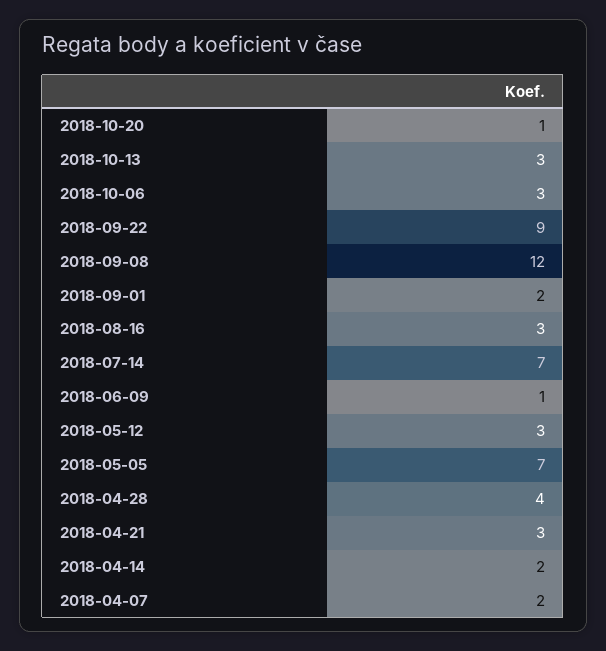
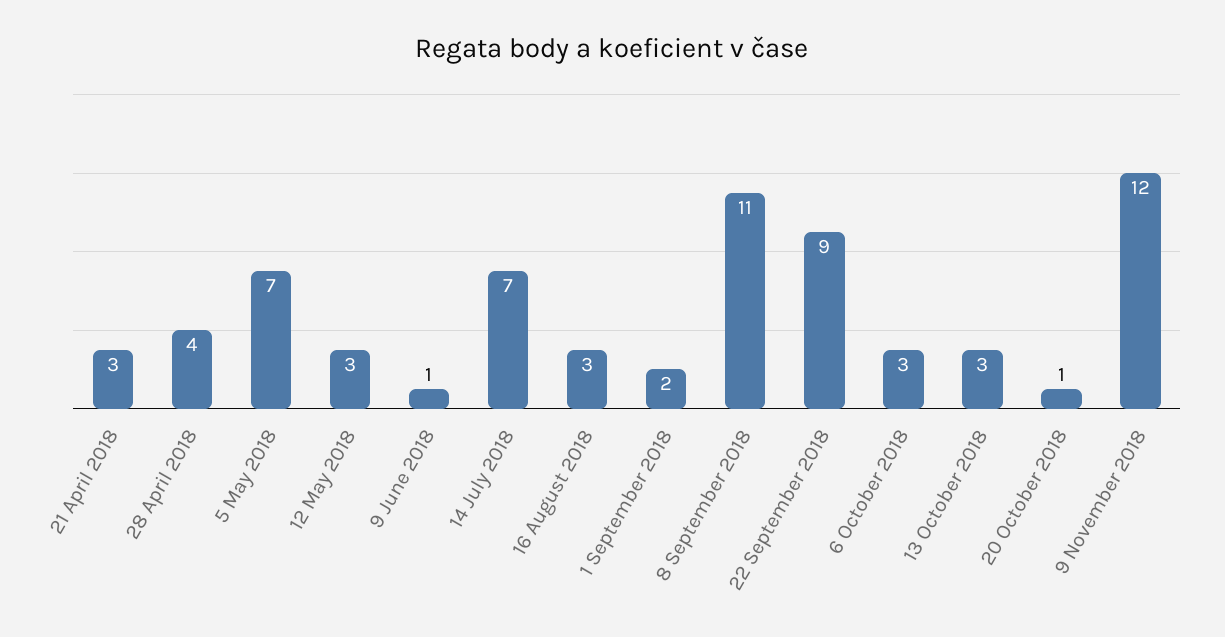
2018-09-08: 12 -> 11
2018-04-14: 2 -> none
2018-04-07: 2 -> none
9 November 2018: none -> 12

